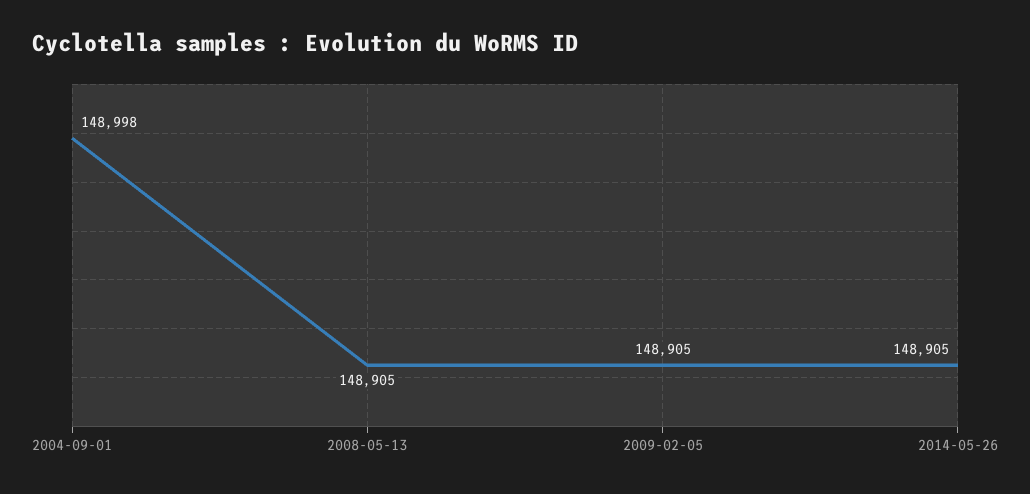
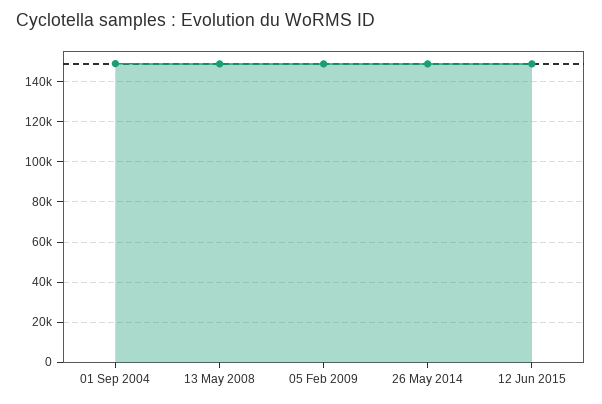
12 Jun 2015: none -> 150000

